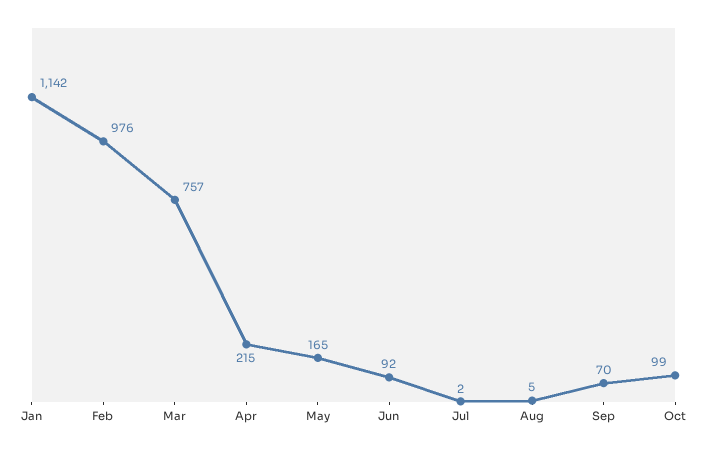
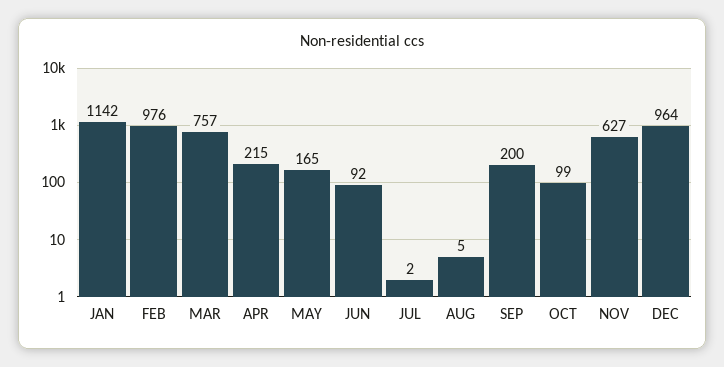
Sep: 70 -> 200
NOV: none -> 627
DEC: none -> 964

